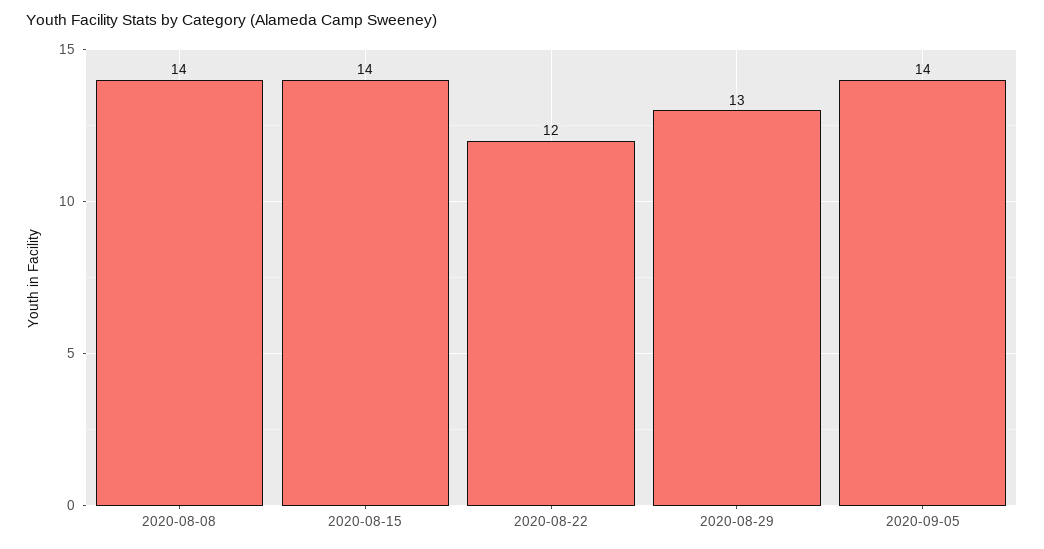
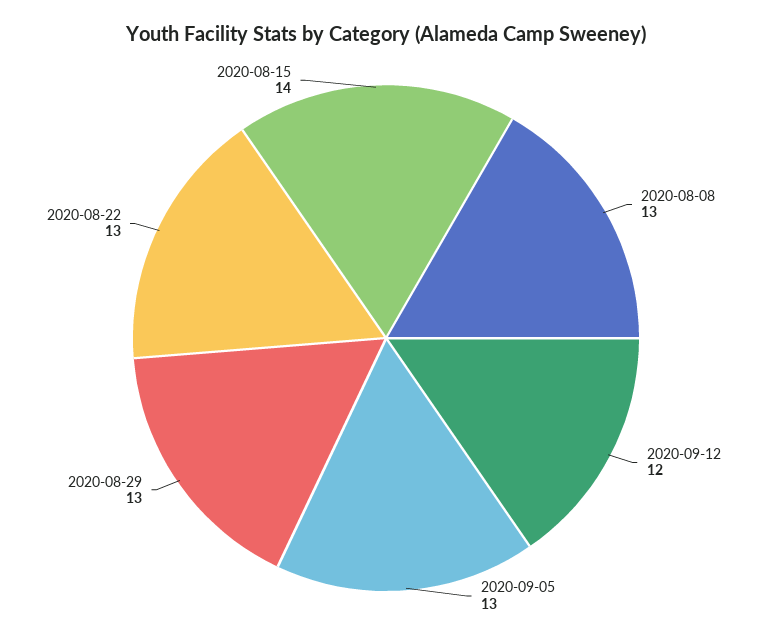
2020-08-08: 14 -> 13
2020-08-22: 12 -> 13
2020-09-05: 14 -> 13
2020-09-12: none -> 12

